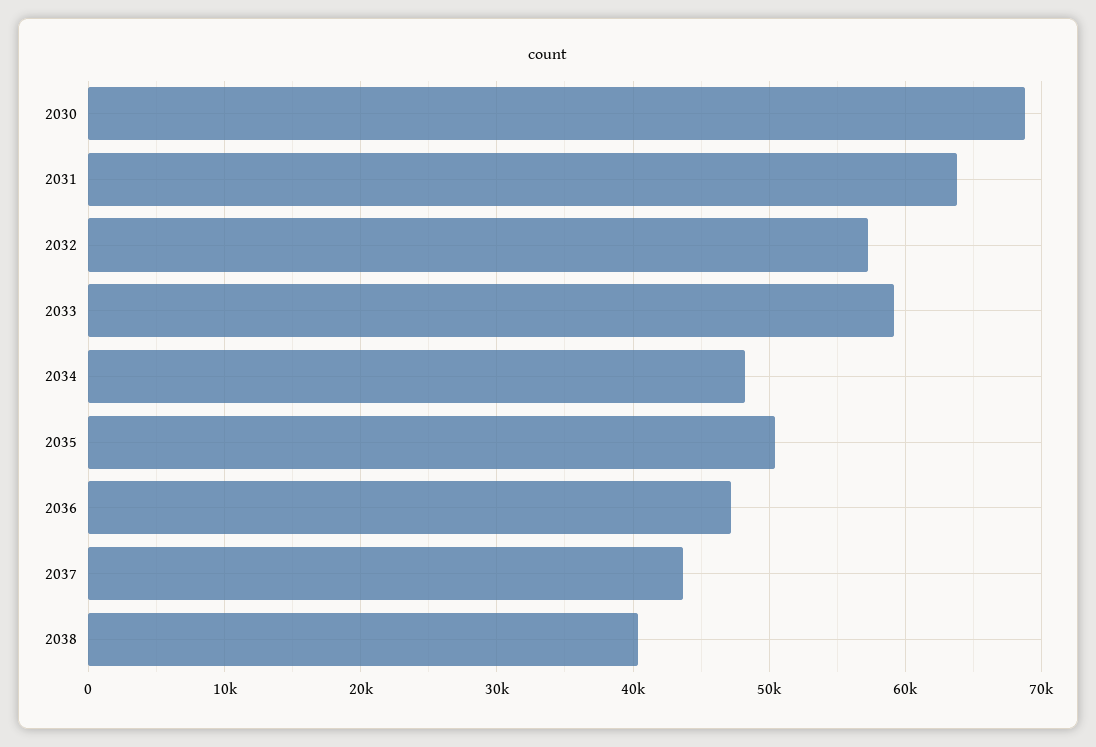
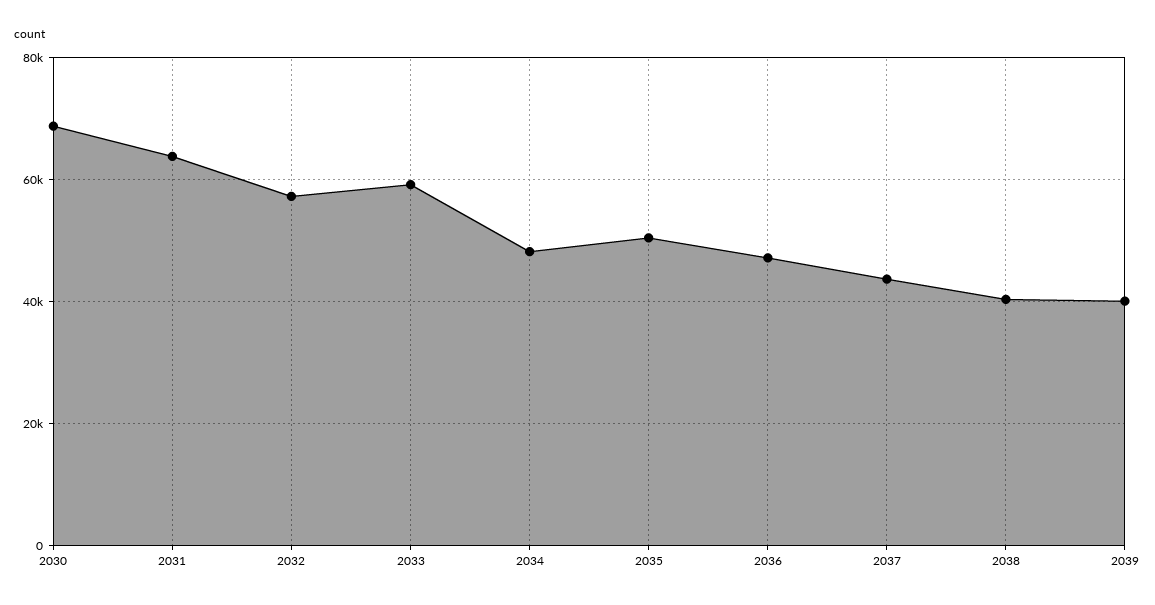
2039: none -> 40000

